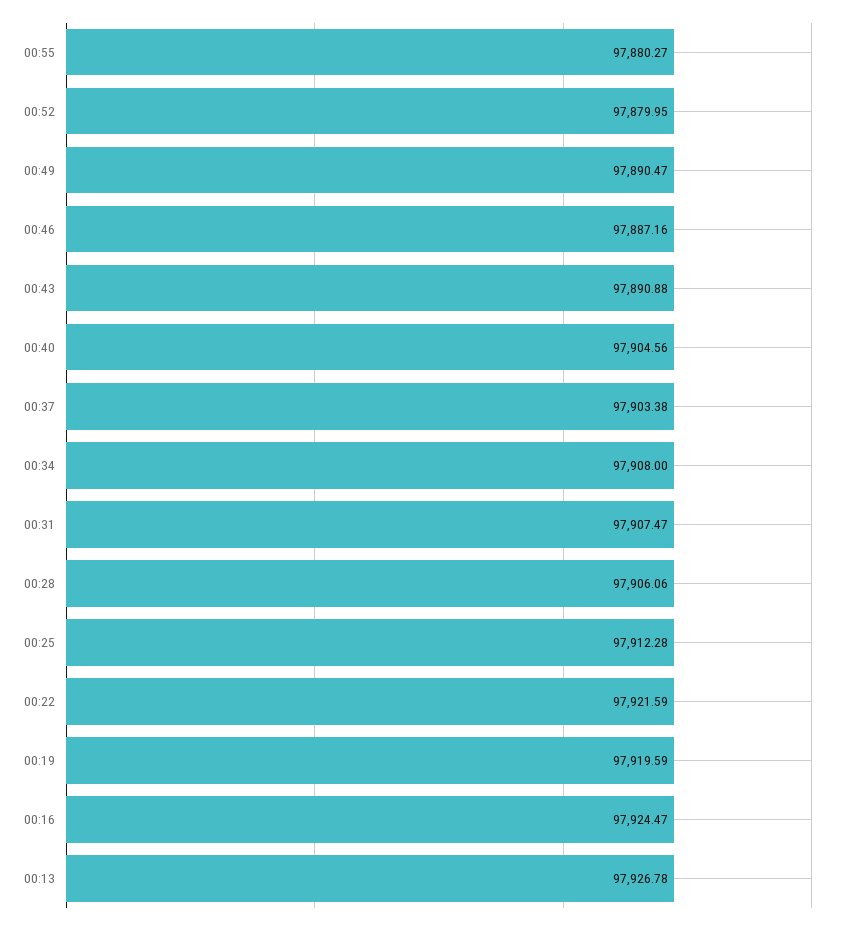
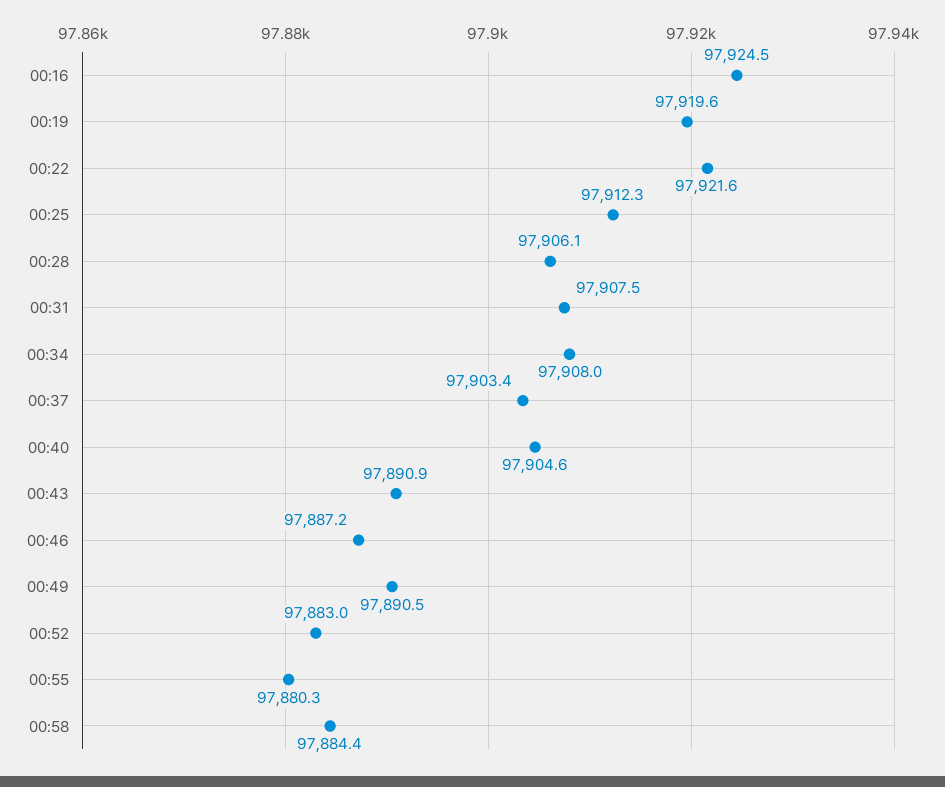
00:52: 97879.95 -> 97883
00:13: 97926.78 -> none
00:58: none -> 97884.4

